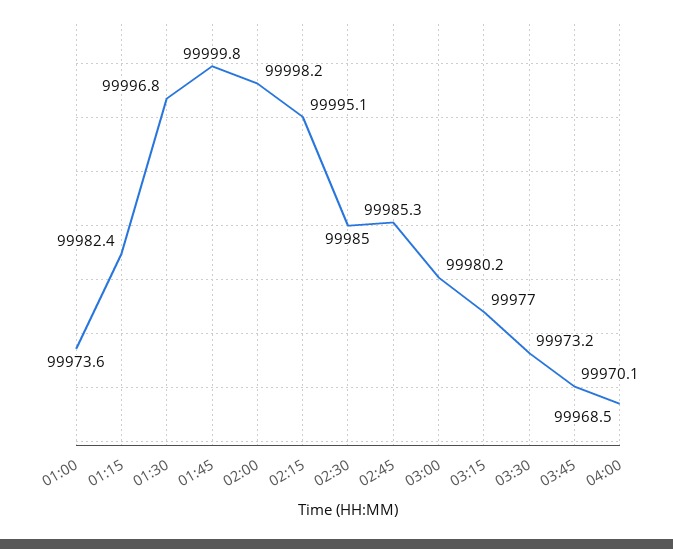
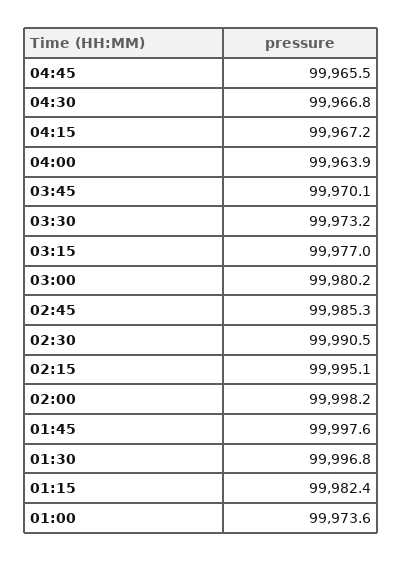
01:45: 99999.8 -> 99997.6
02:30: 99985 -> 99990.5
04:00: 99968.5 -> 99963.9
04:45: none -> 99965.5
04:30: none -> 99966.8
04:15: none -> 99967.2

